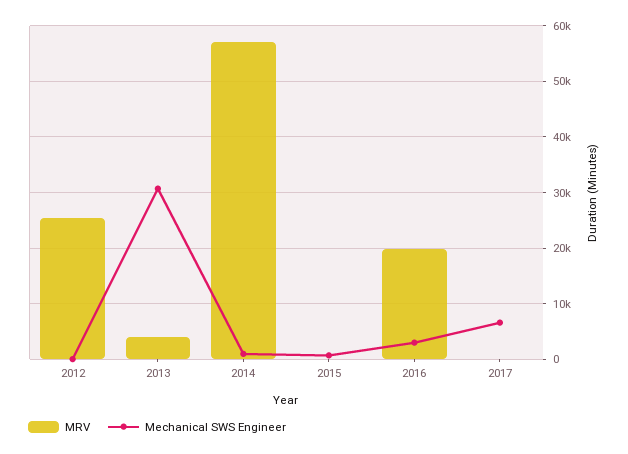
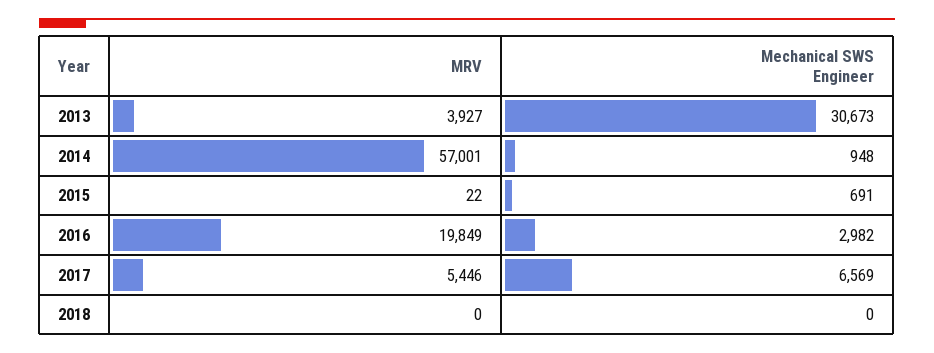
MRV, 2012: 26000 -> none
Mechanical SWS Engineer, 2012: 0 -> none
MRV, 2017: 0 -> 5446
MRV, 2018: none -> 0
Mechanical SWS Engineer, 2018: none -> 0

